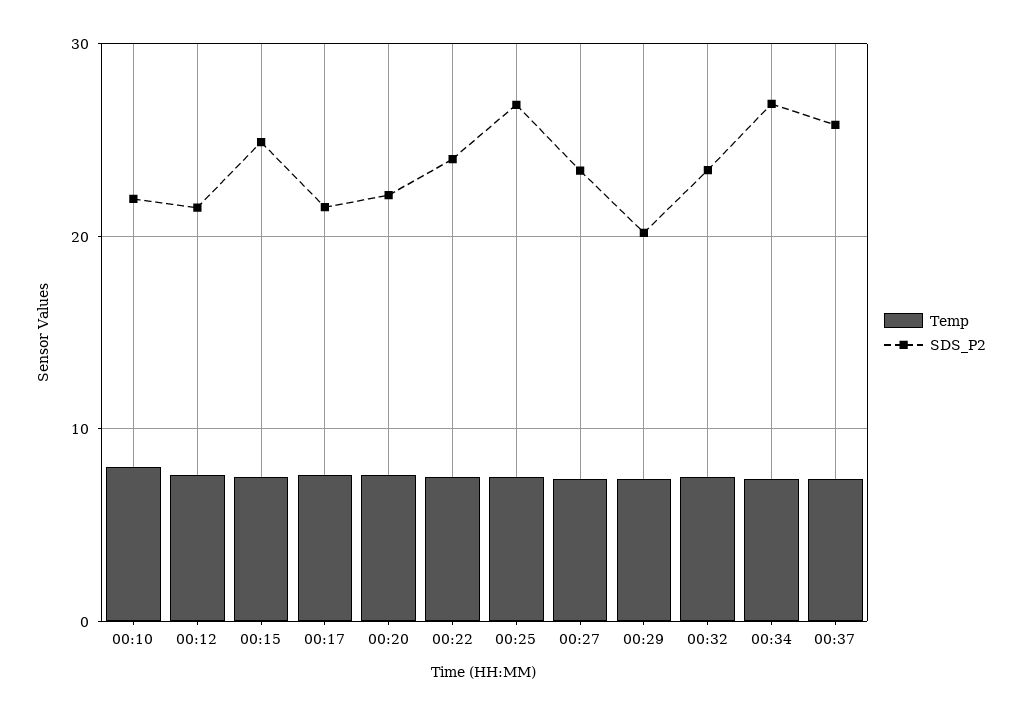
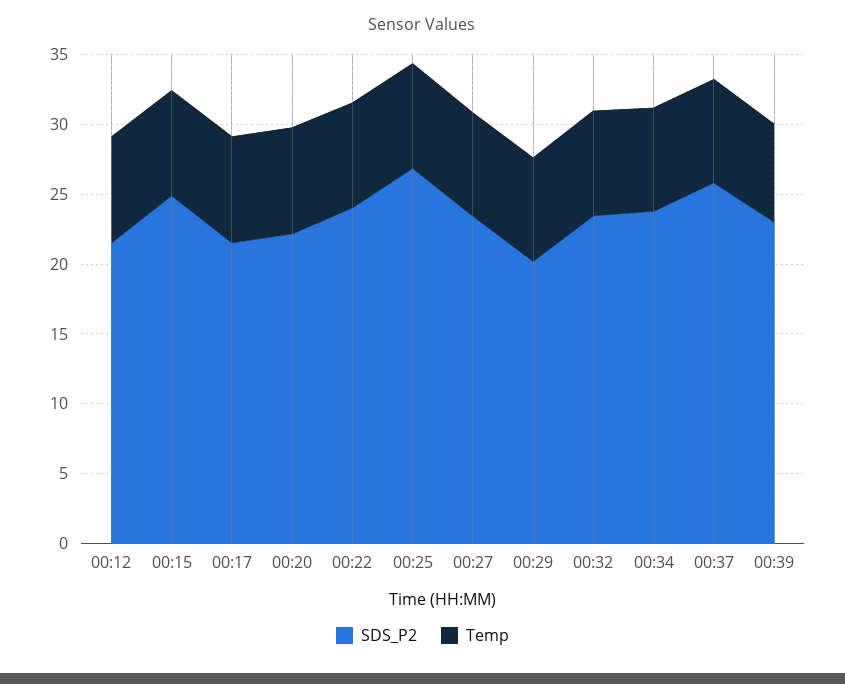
Temp, 00:10: 8 -> none
SDS_P2, 00:10: 22 -> none
SDS_P2, 00:34: 27 -> 24
SDS_P2, 00:39: none -> 23
Temp, 00:39: none -> 7

